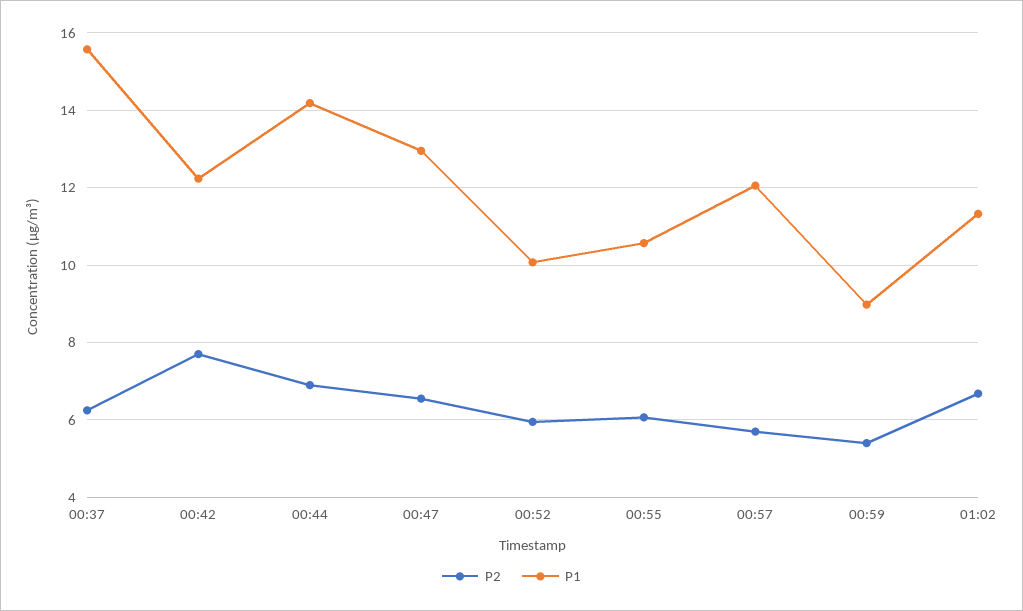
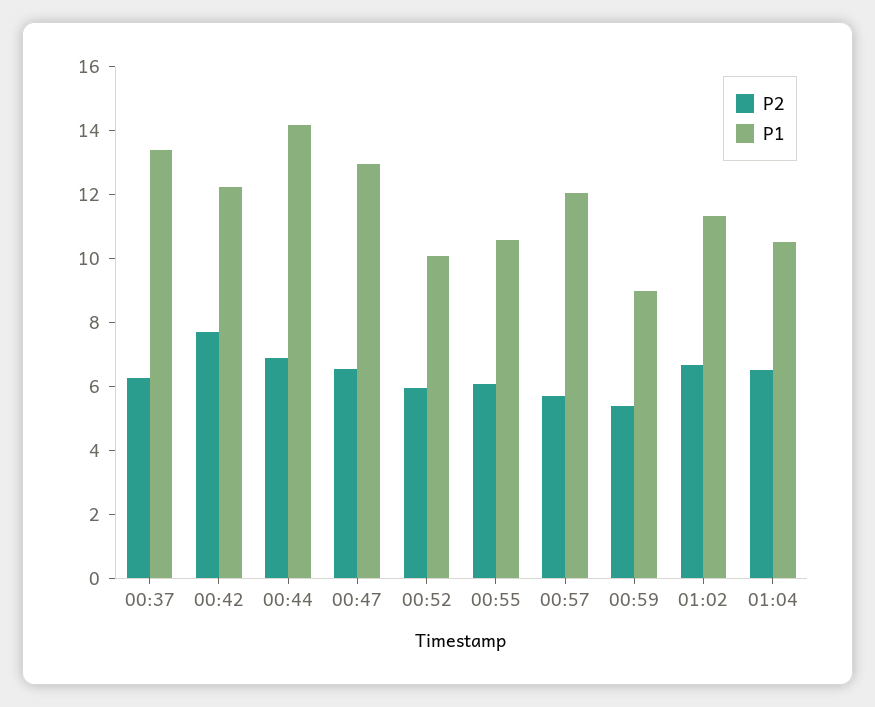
P1, 00:37: 15.6 -> 13.5
P2, 01:04: none -> 6.5
P1, 01:04: none -> 10.5

